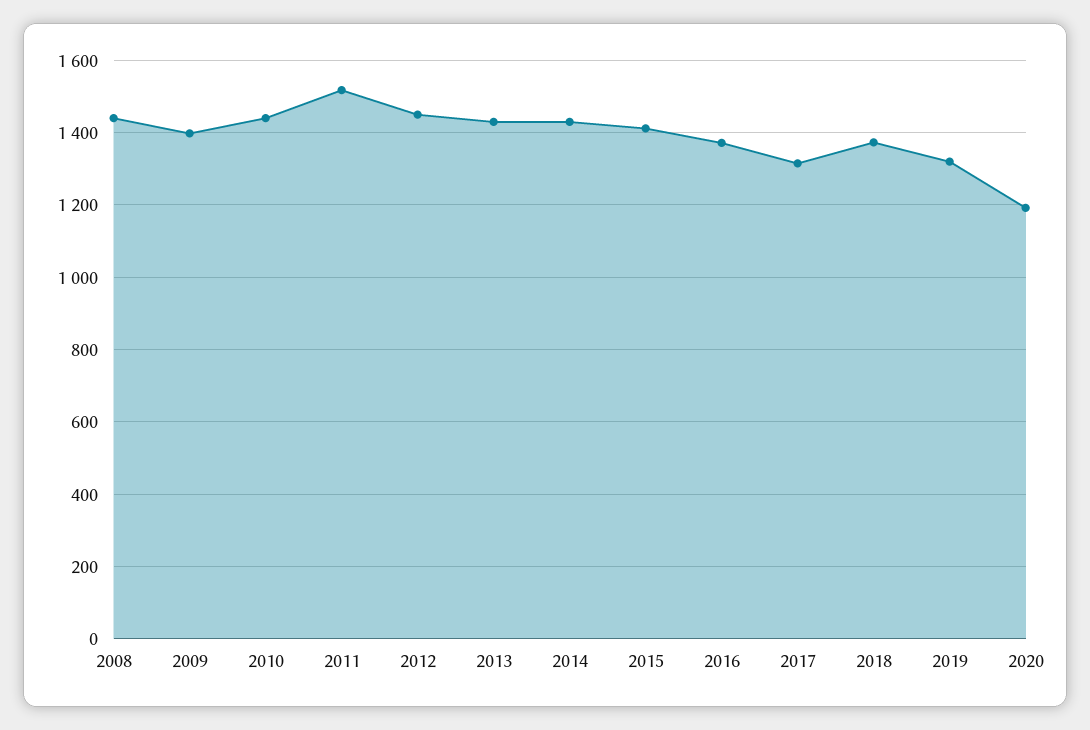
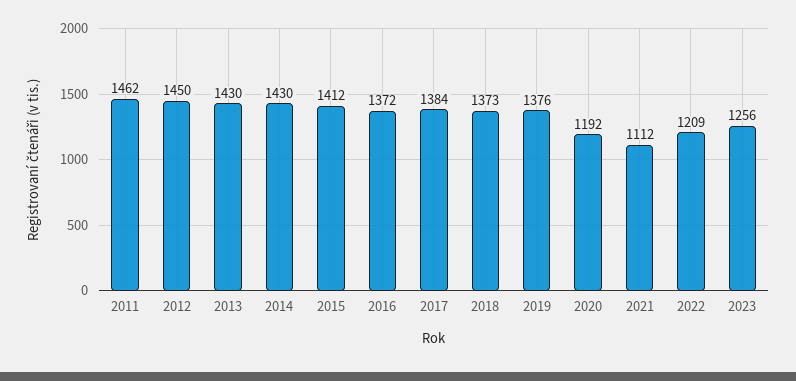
2008: 1440 -> none
2009: 1400 -> none
2010: 1440 -> none
2011: 1520 -> 1462
2017: 1320 -> 1384
2019: 1320 -> 1376
2021: none -> 1112
2022: none -> 1209
2023: none -> 1256

